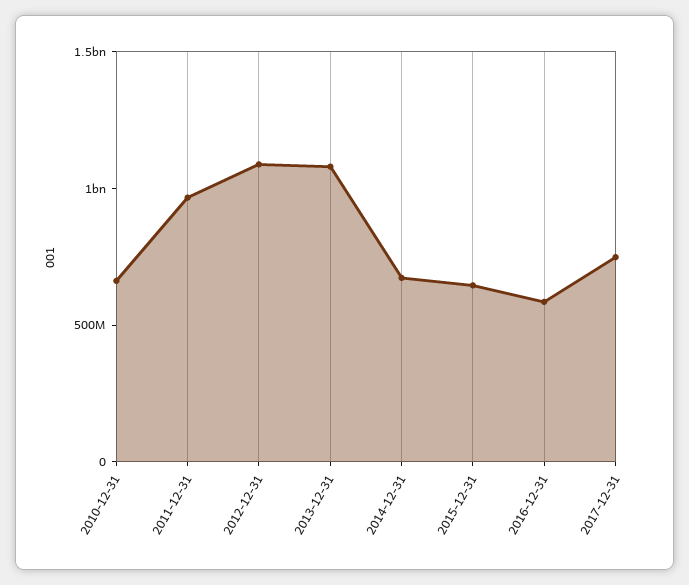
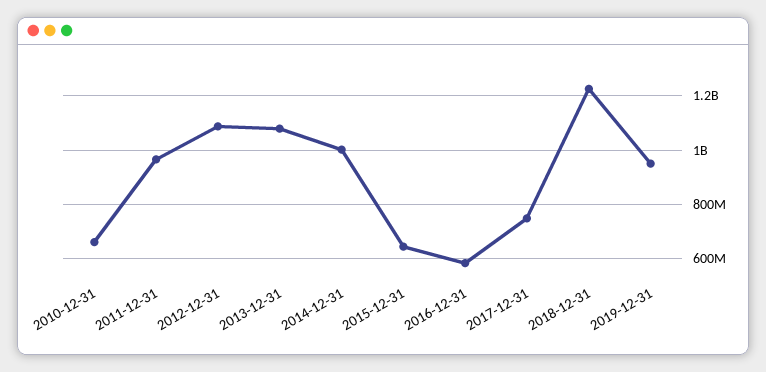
2014-12-31: 700000000 -> 1000000000
2018-12-31: none -> 1225000000
2019-12-31: none -> 950000000

